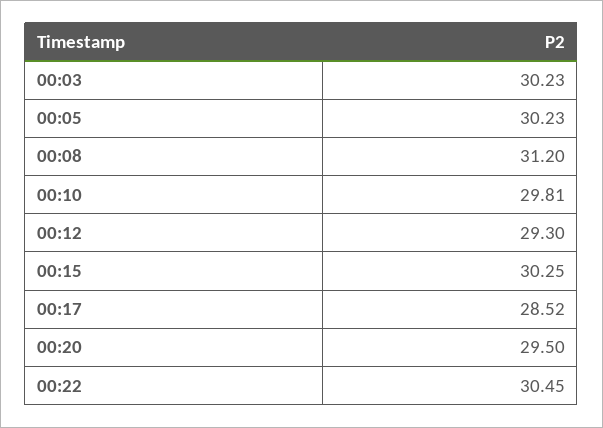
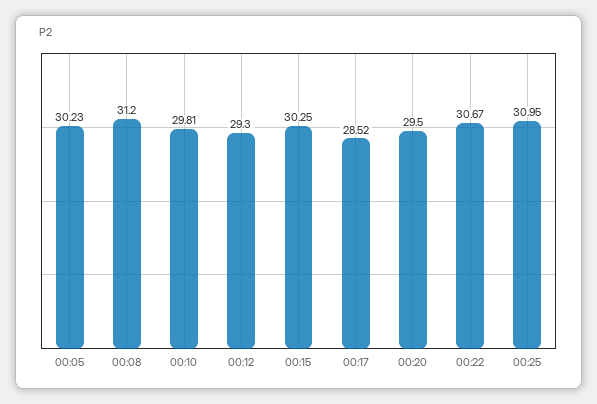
00:03: 30.23 -> none
00:22: 30.45 -> 30.67
00:25: none -> 30.95

